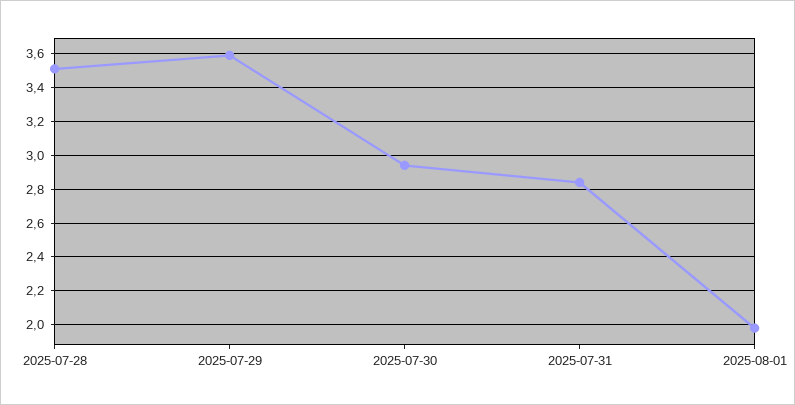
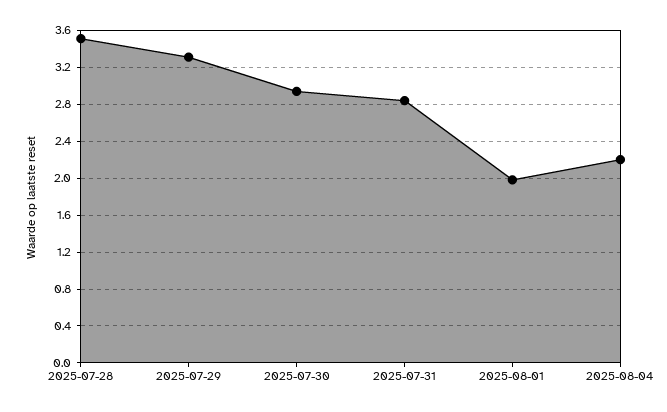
2025-07-29: 3.6 -> 3.3
2025-08-04: none -> 2.2

